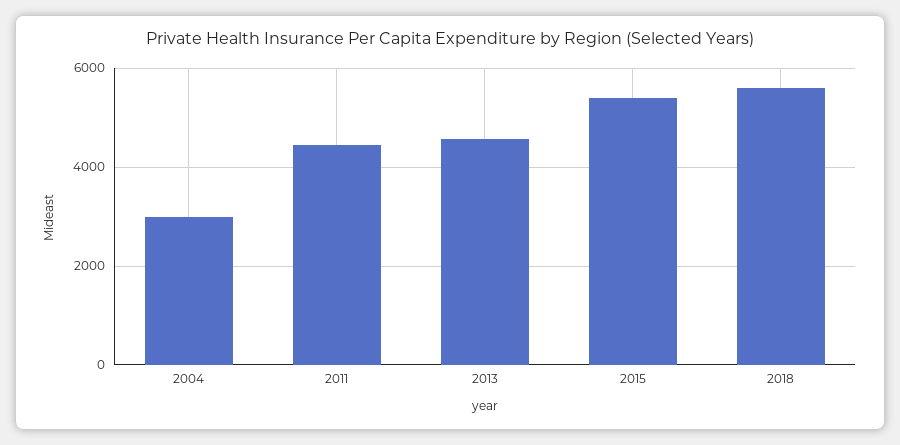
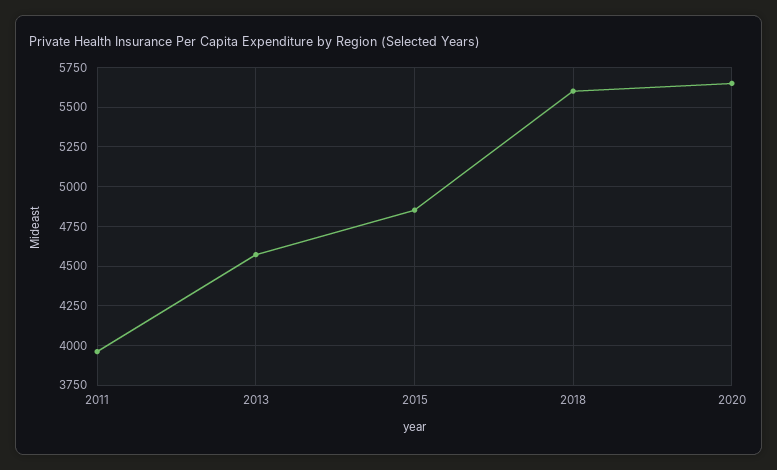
2004: 3000 -> none
2011: 4400 -> 3950
2015: 5400 -> 4850
2020: none -> 5650

